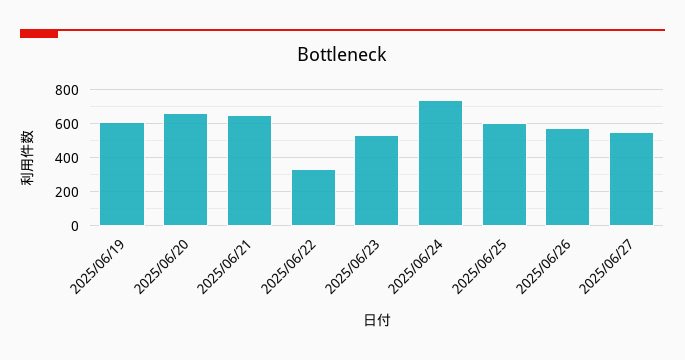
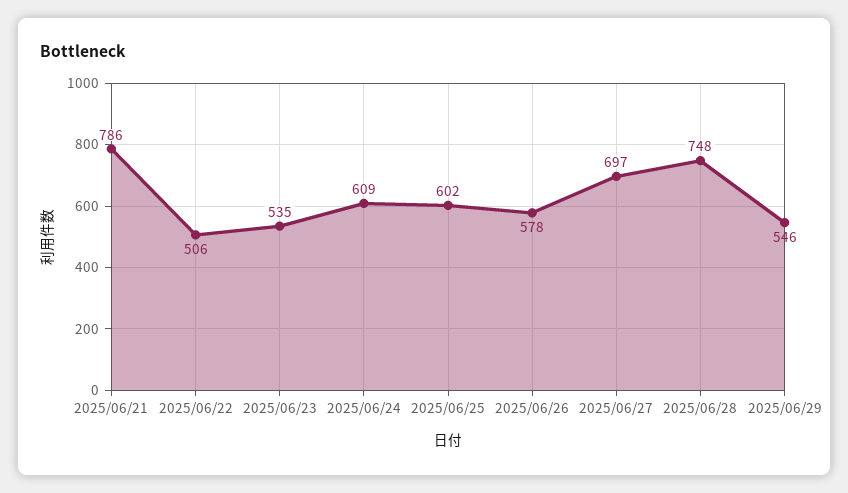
2025/06/19: 600 -> none
2025/06/20: 650 -> none
2025/06/21: 650 -> 786
2025/06/22: 350 -> 506
2025/06/24: 750 -> 609
2025/06/27: 550 -> 697
2025/06/28: none -> 748
2025/06/29: none -> 546

